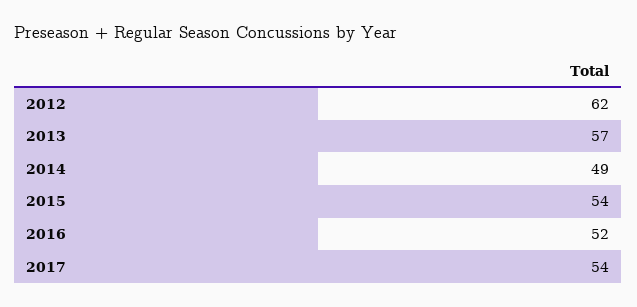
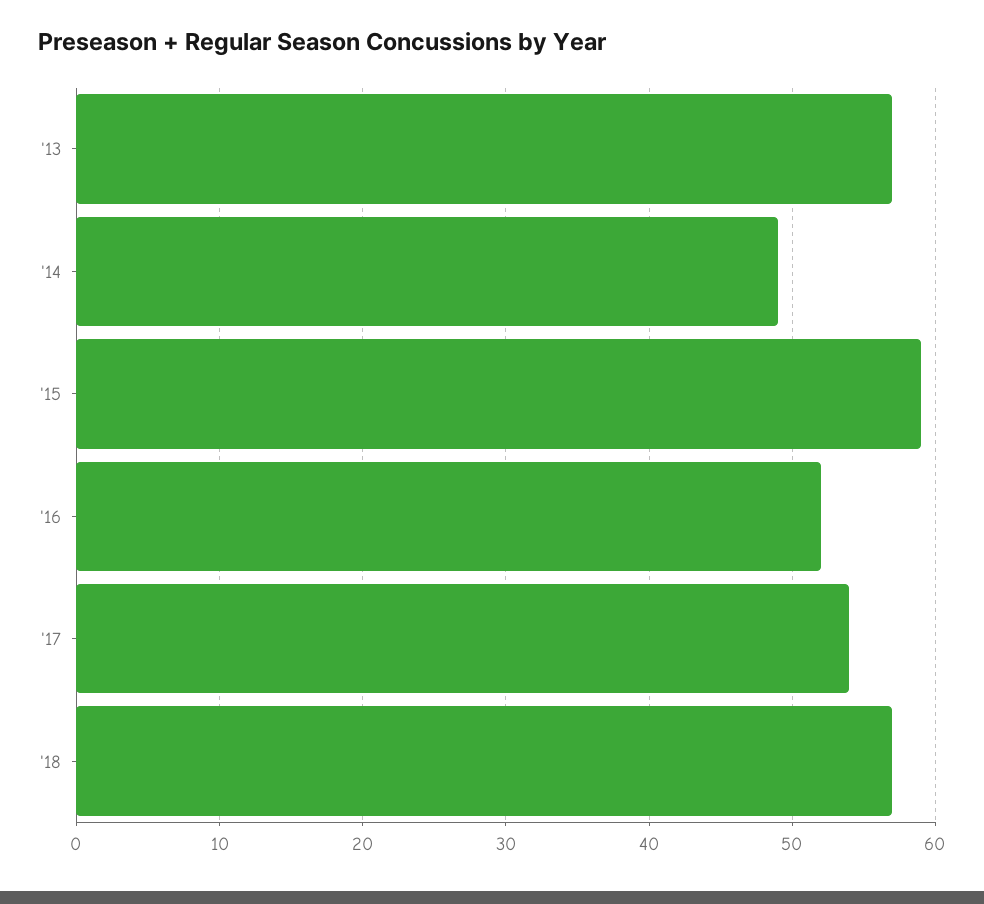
2012: 62 -> none
2015: 54 -> 59
'18: none -> 57

